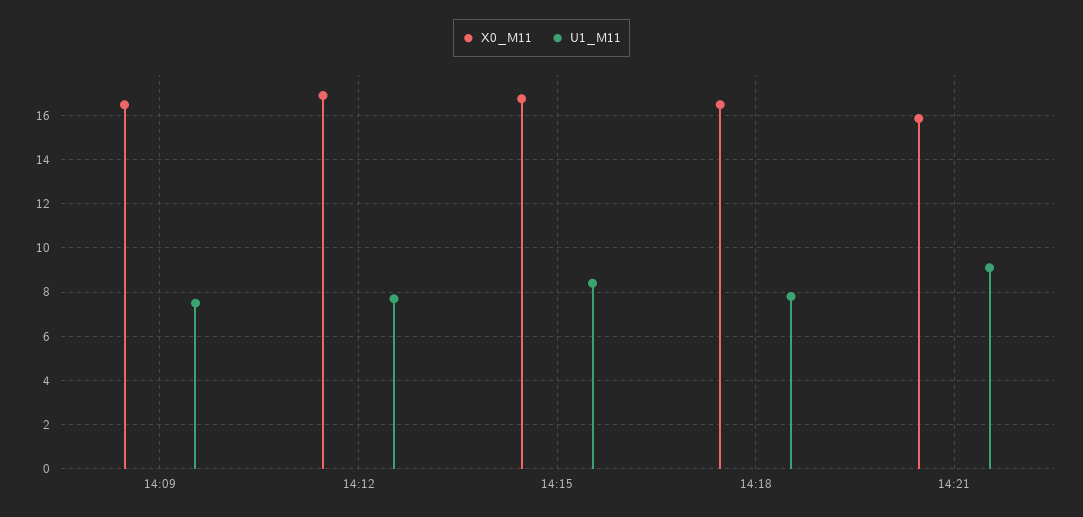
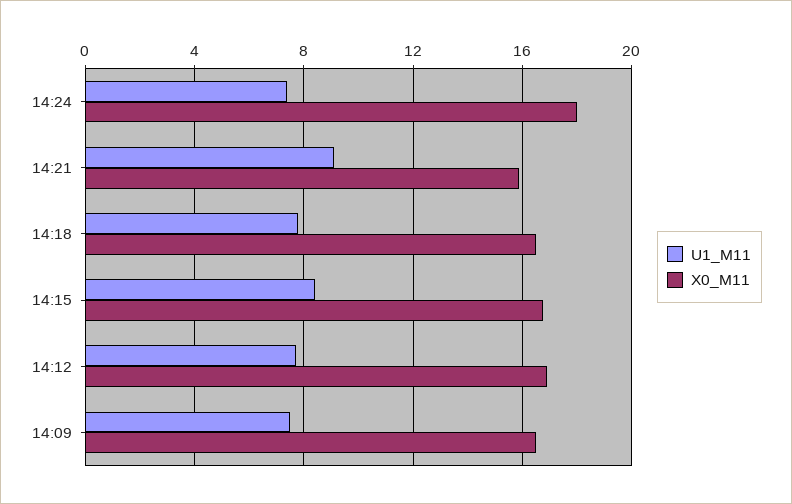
U1_M11, 14:24: none -> 7.5
X0_M11, 14:24: none -> 18

